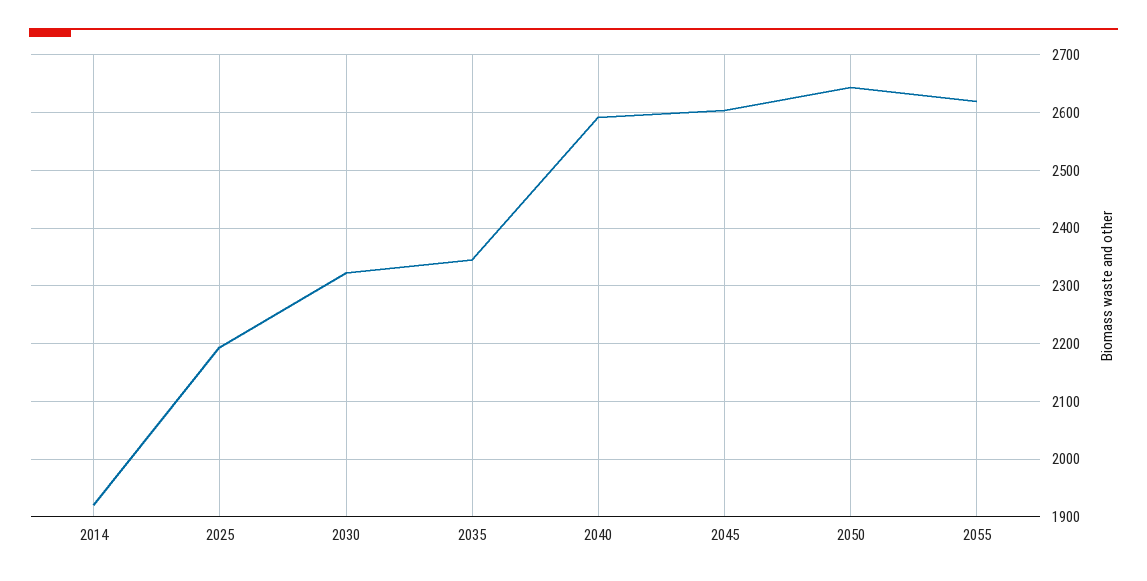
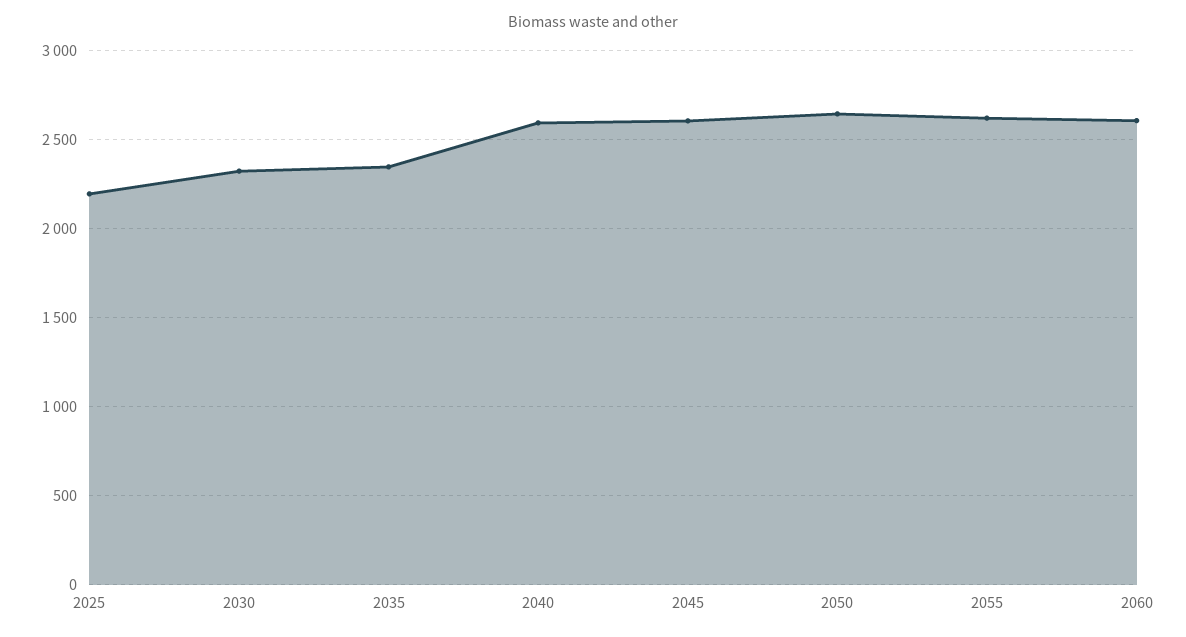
2014: 1920 -> none
2060: none -> 2600

